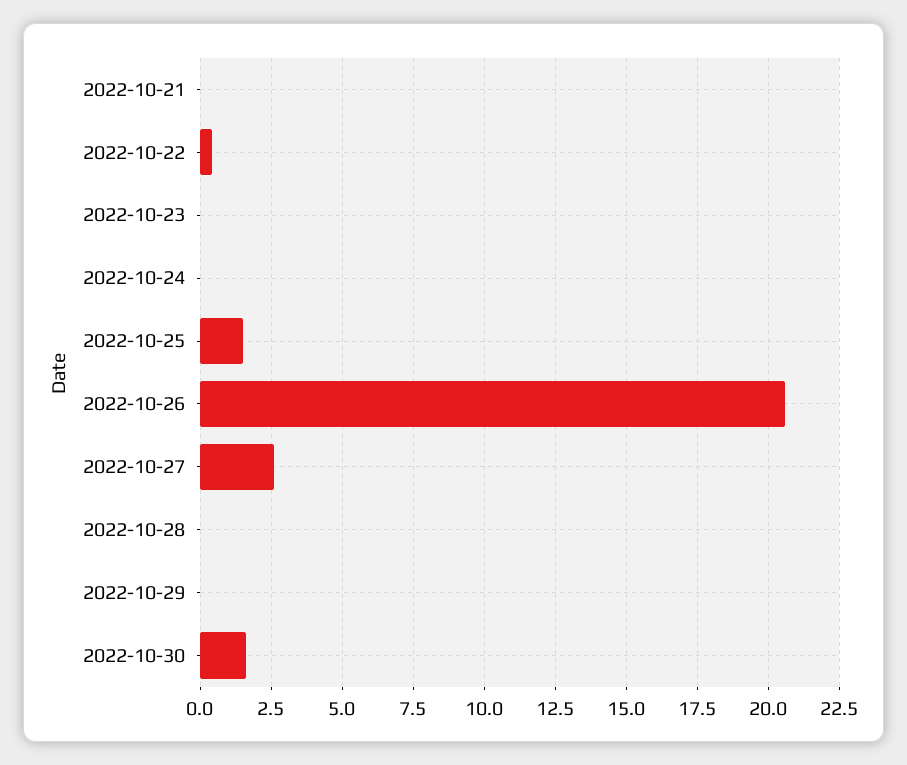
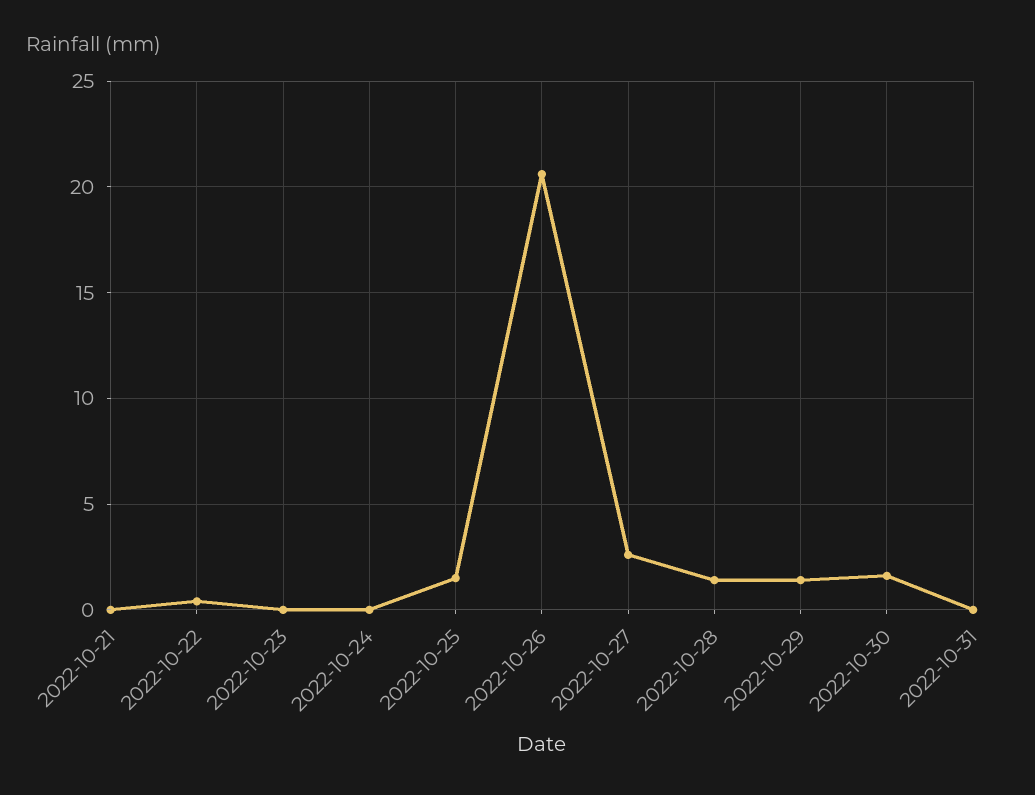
2022-10-28: 0 -> 1.5
2022-10-29: 0 -> 1.5
2022-10-31: none -> 0

